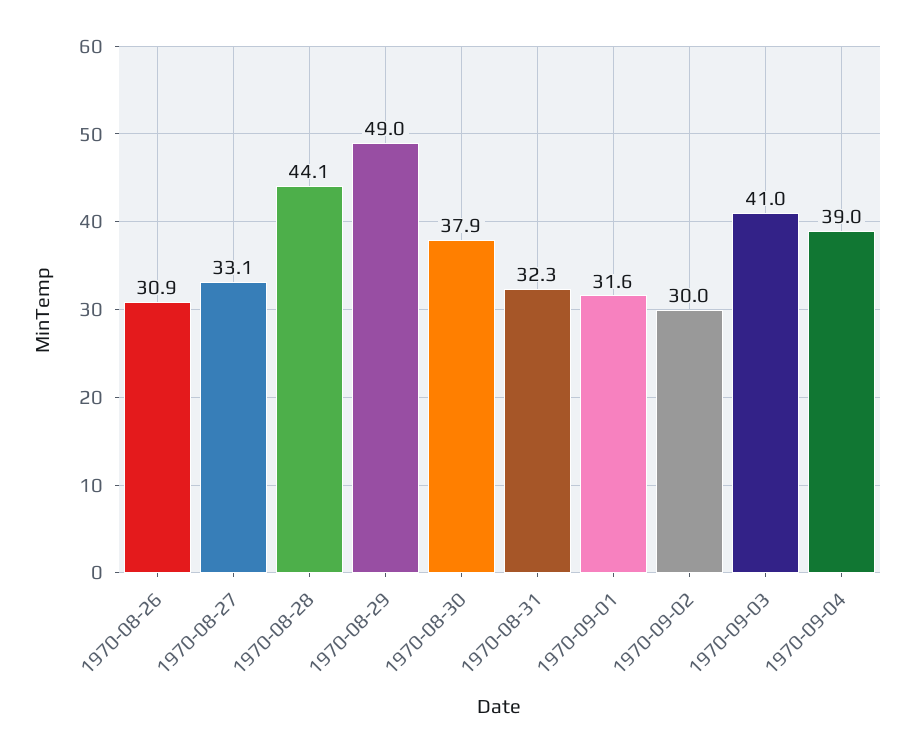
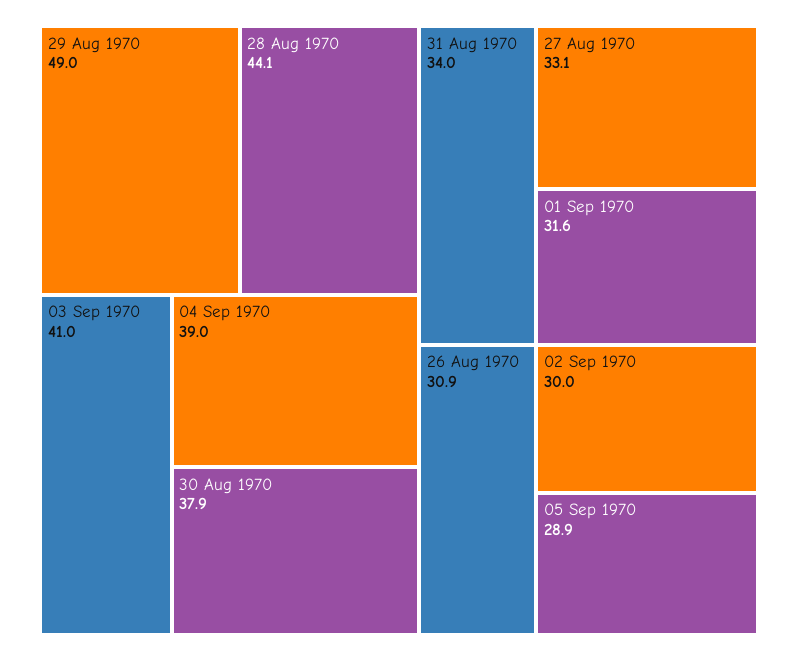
1970-08-31: 32.3 -> 34
05 Sep 1970: none -> 28.9

